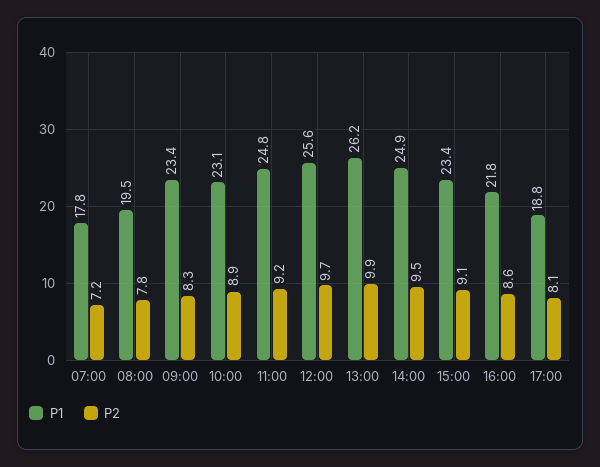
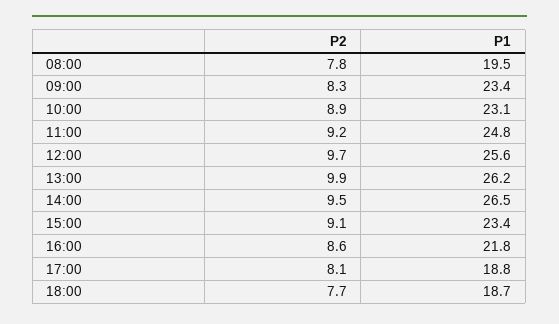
P1, 07:00: 17.8 -> none
P2, 07:00: 7.2 -> none
P1, 14:00: 24.9 -> 26.5
P2, 18:00: none -> 7.7
P1, 18:00: none -> 18.7

